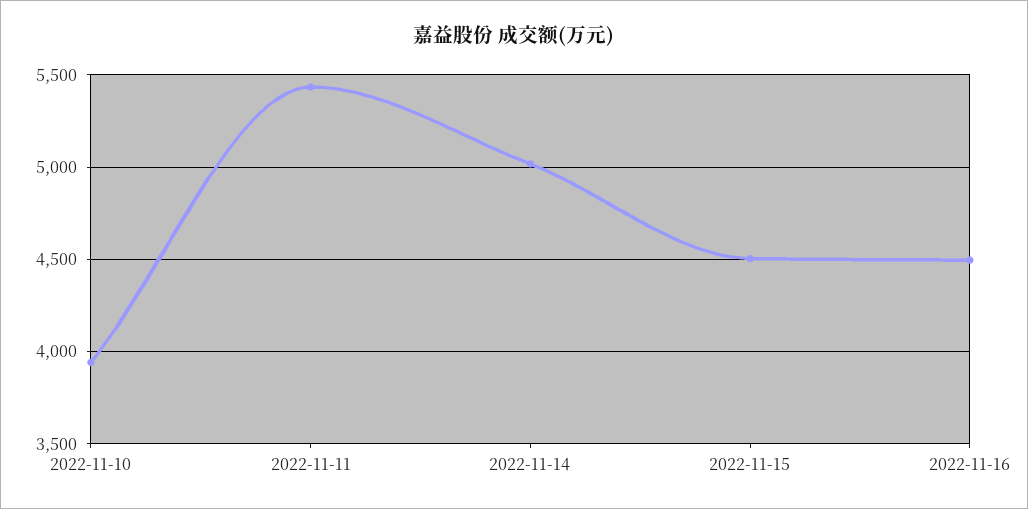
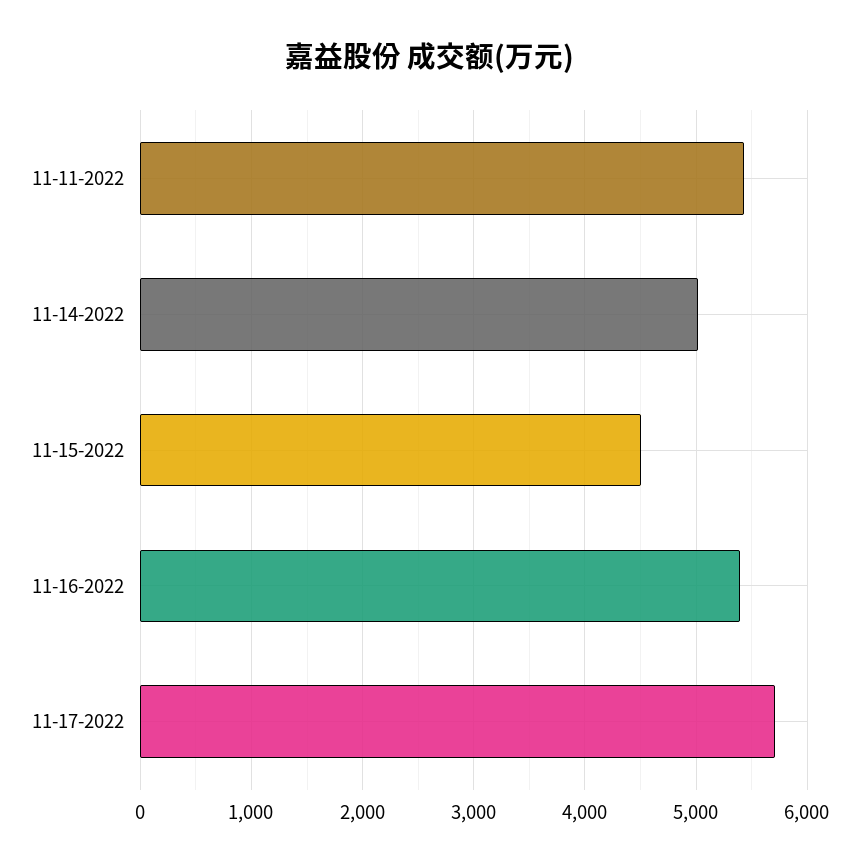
2022-11-10: 3950 -> none
2022-11-16: 4500 -> 5400
11-17-2022: none -> 5700

